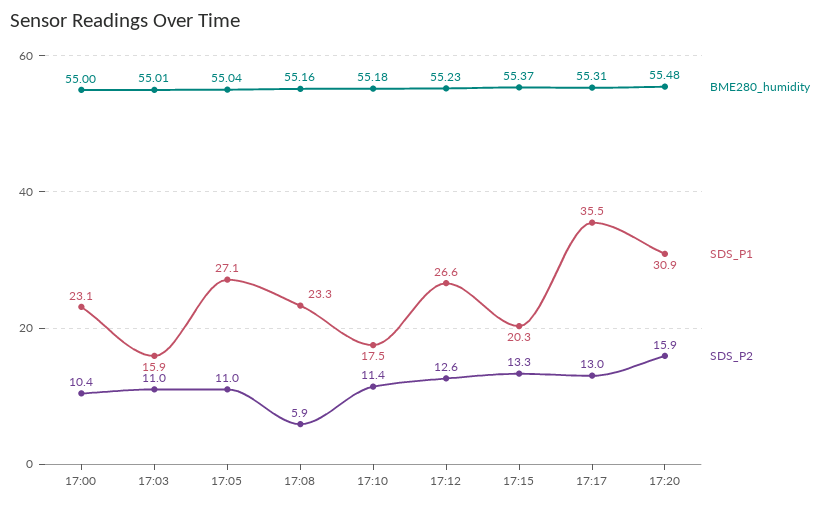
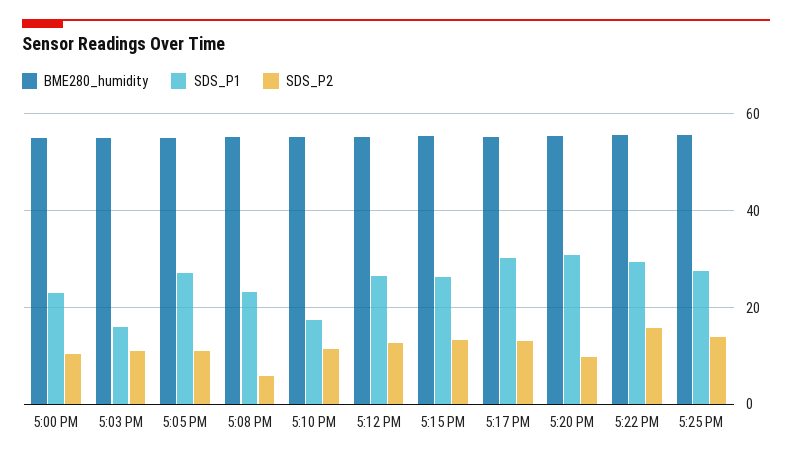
SDS_P1, 17:15: 20.3 -> 26
SDS_P1, 17:17: 35.5 -> 30
SDS_P2, 17:20: 15.9 -> 10
BME280_humidity, 5:22 PM: none -> 56
SDS_P1, 5:22 PM: none -> 30
SDS_P2, 5:22 PM: none -> 16
BME280_humidity, 5:25 PM: none -> 56
SDS_P1, 5:25 PM: none -> 28
SDS_P2, 5:25 PM: none -> 14

